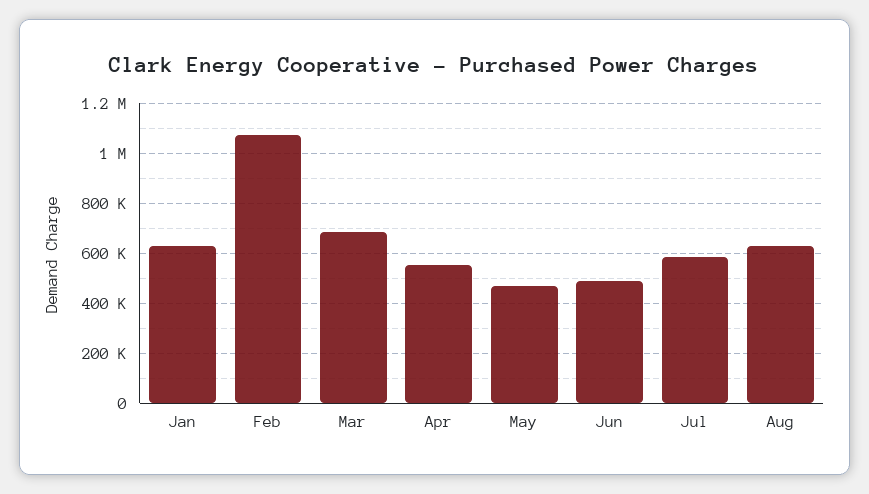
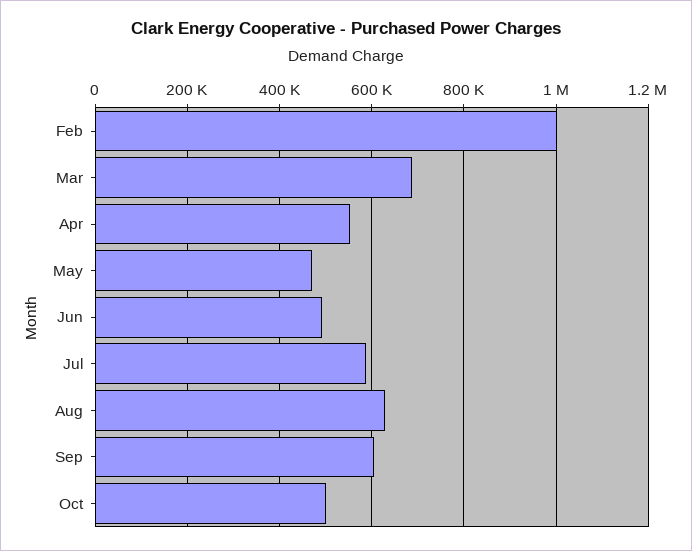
Jan: 625000 -> none
Feb: 1075000 -> 1000000
Sep: none -> 600000
Oct: none -> 500000

